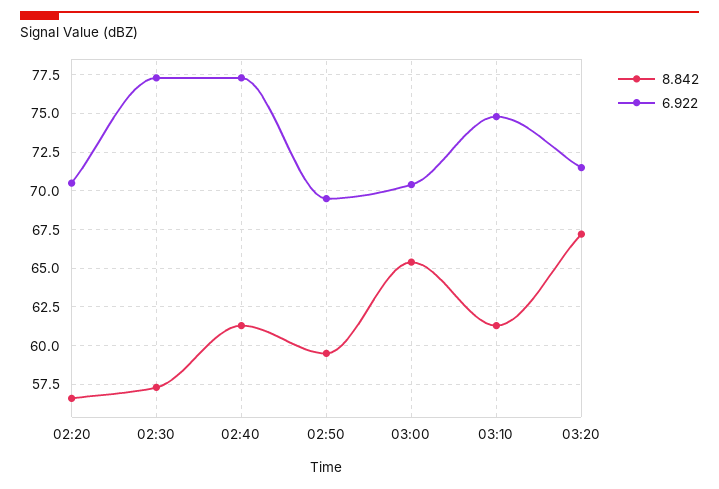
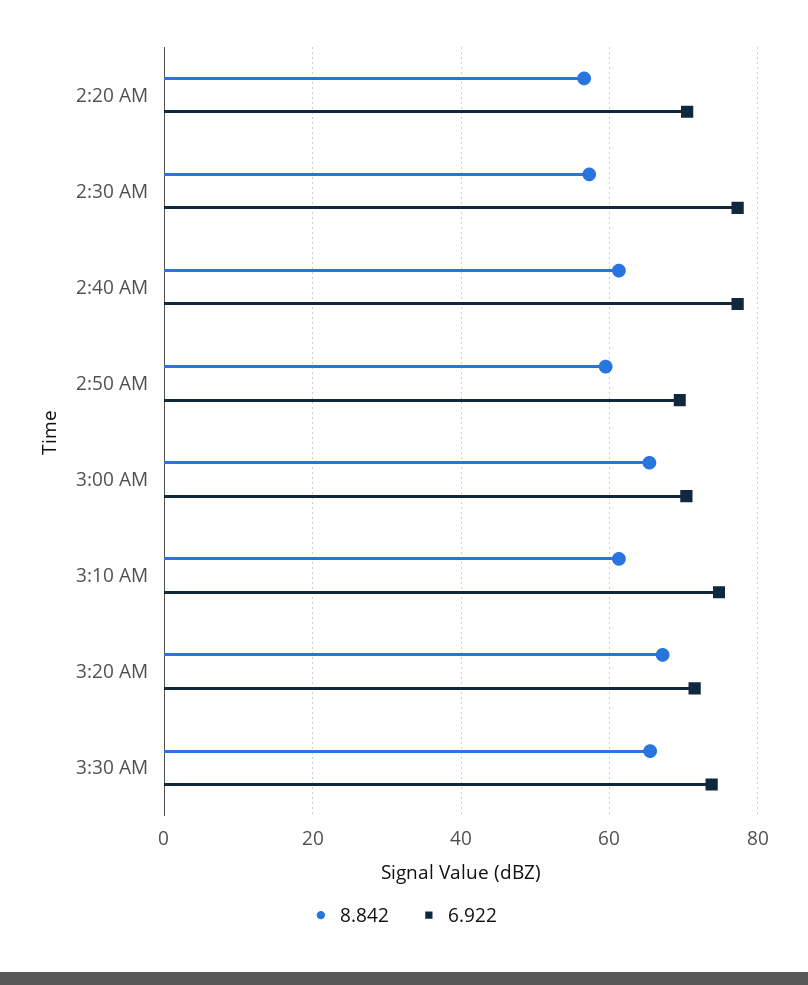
8.842, 3:30 AM: none -> 66
6.922, 3:30 AM: none -> 74

